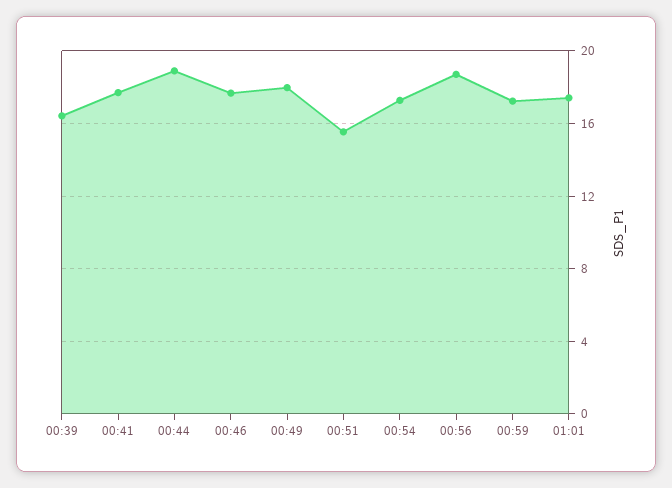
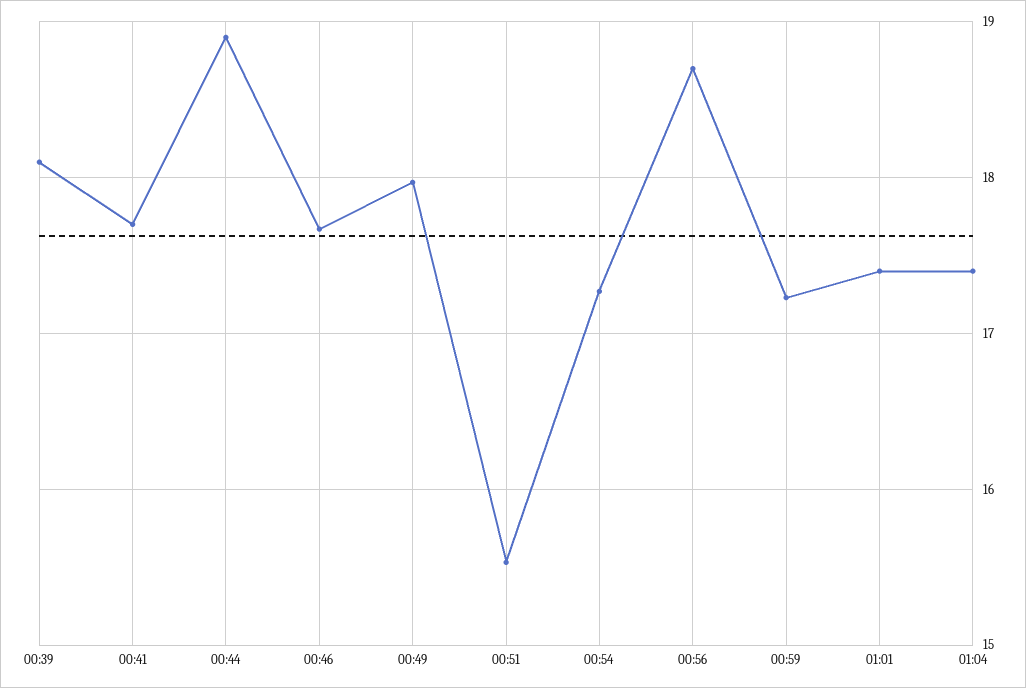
00:39: 16.5 -> 18.1
01:04: none -> 17.4

